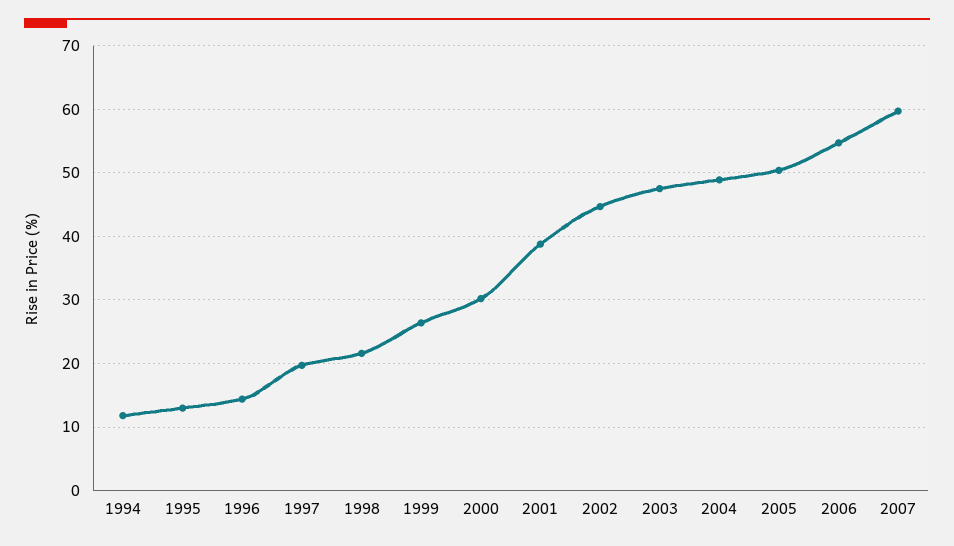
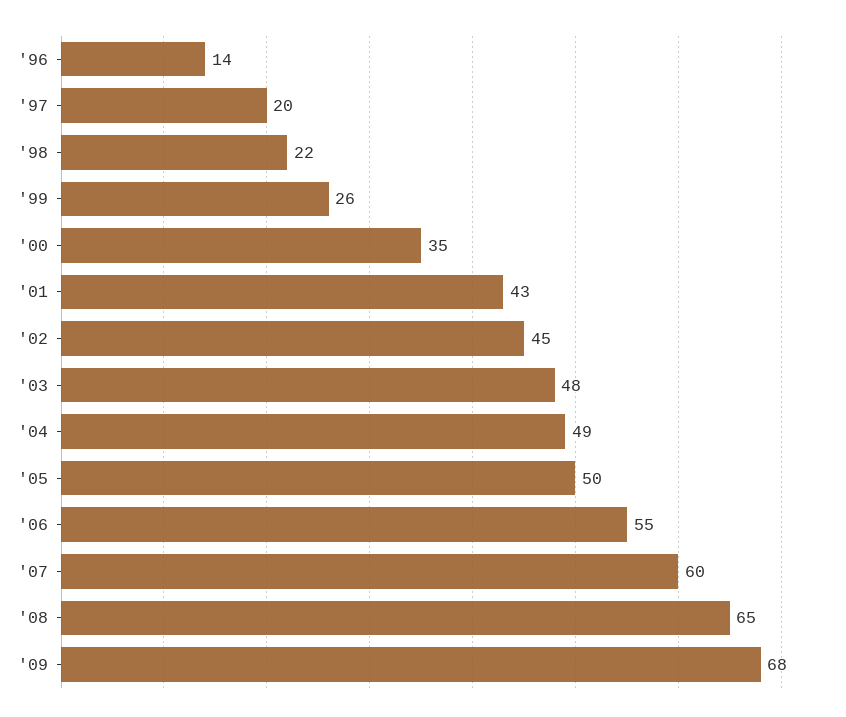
1994: 12 -> none
1995: 13 -> none
2000: 30 -> 35
2001: 39 -> 43
'08: none -> 65
'09: none -> 68

